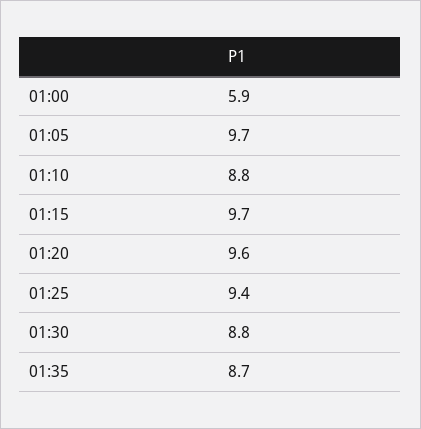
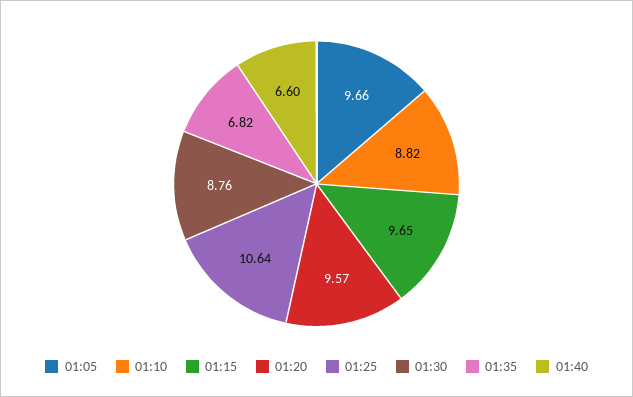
01:00: 5.9 -> none
01:25: 9.4 -> 10.64
01:35: 8.7 -> 6.82
01:40: none -> 6.6

